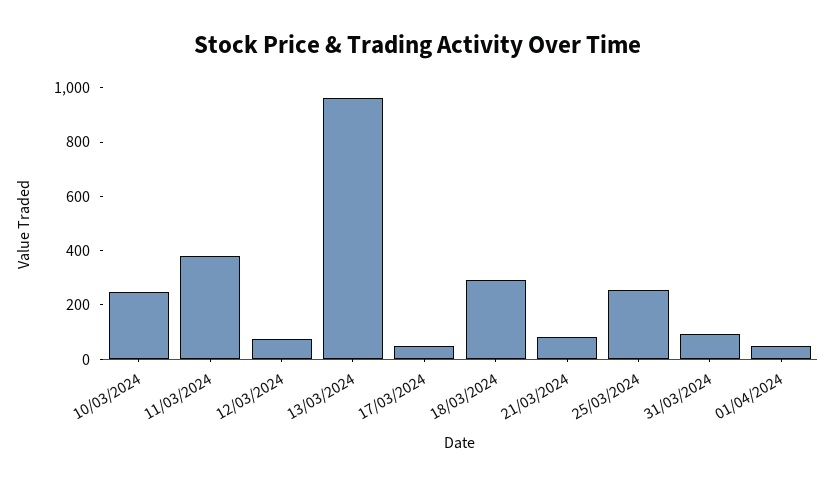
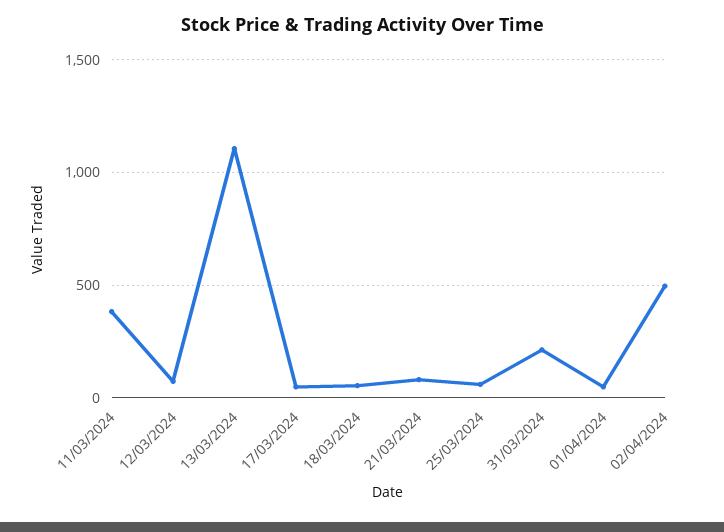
10/03/2024: 250 -> none
13/03/2024: 950 -> 1100
18/03/2024: 300 -> 50
25/03/2024: 250 -> 50
31/03/2024: 100 -> 200
02/04/2024: none -> 500

